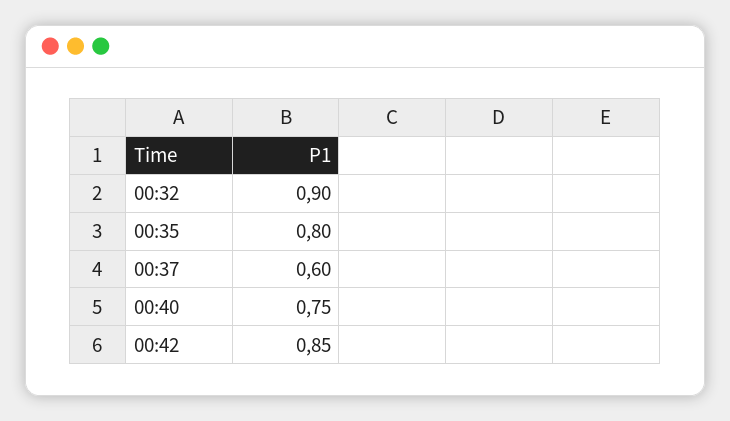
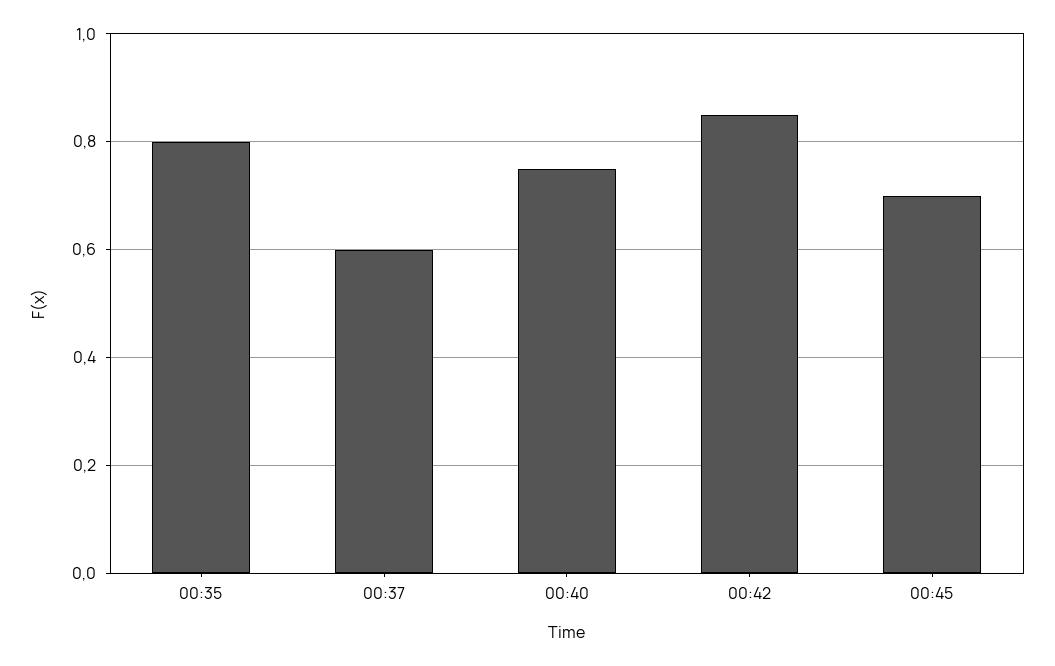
00:32: 0.9 -> none
00:45: none -> 0.7

